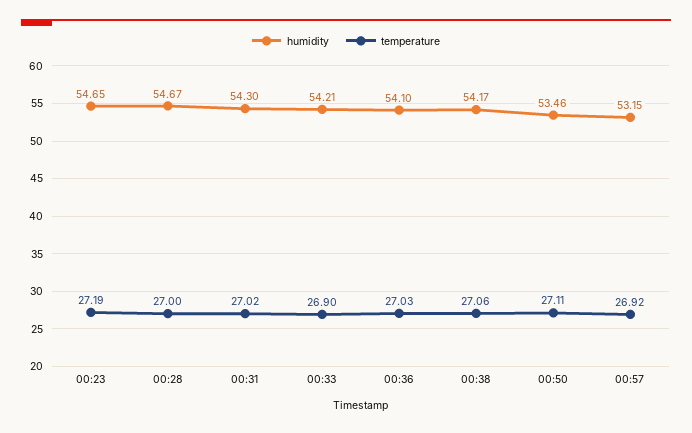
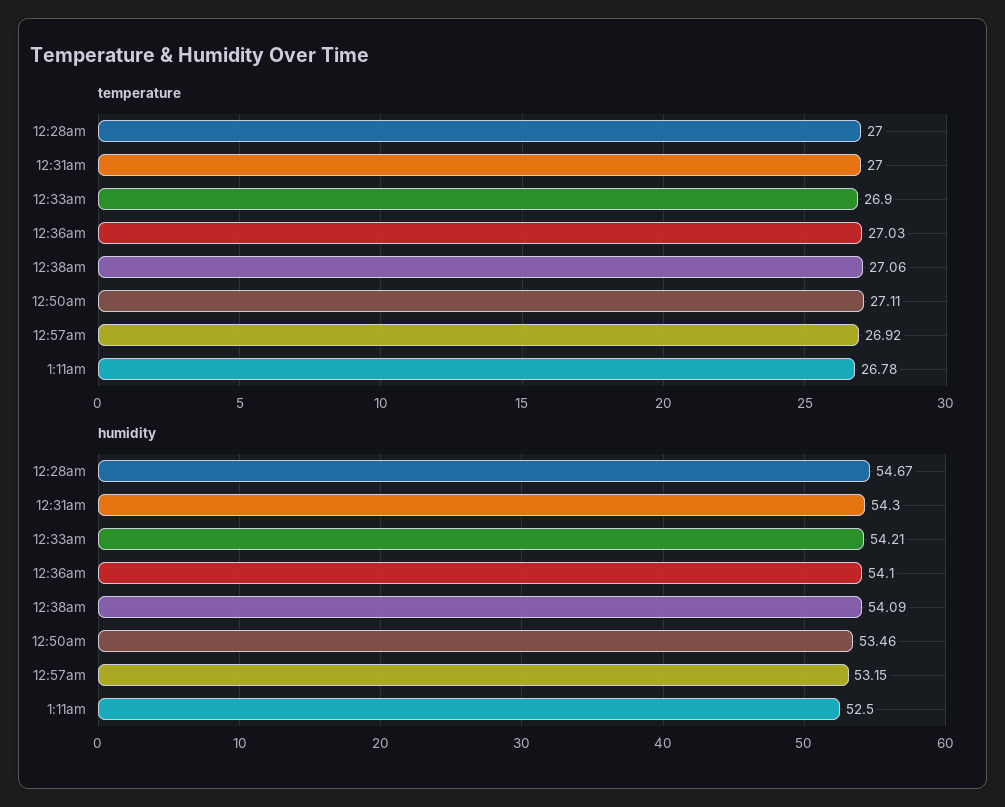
humidity, 00:23: 54.65 -> none
temperature, 00:23: 27.19 -> none
temperature, 00:31: 27.02 -> 27
humidity, 00:38: 54.17 -> 54.09
temperature, 1:11am: none -> 26.78
humidity, 1:11am: none -> 52.5

